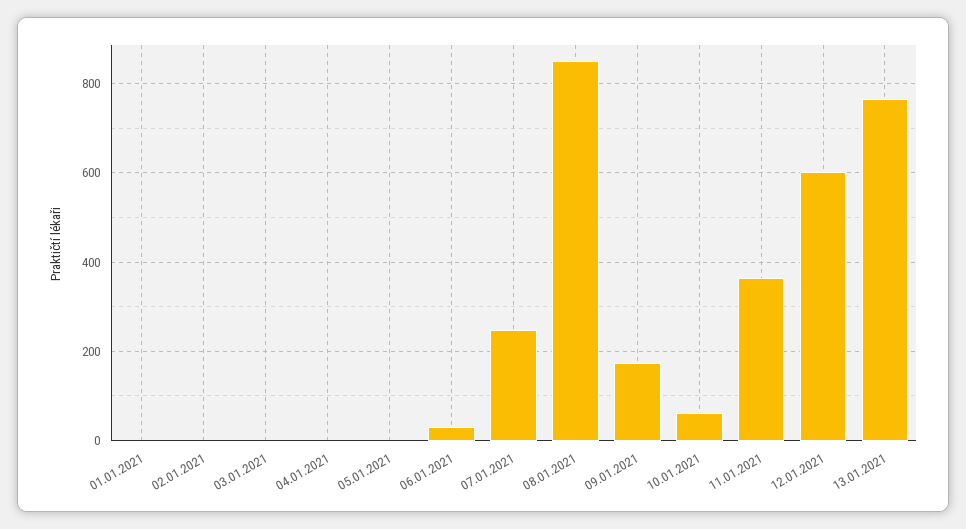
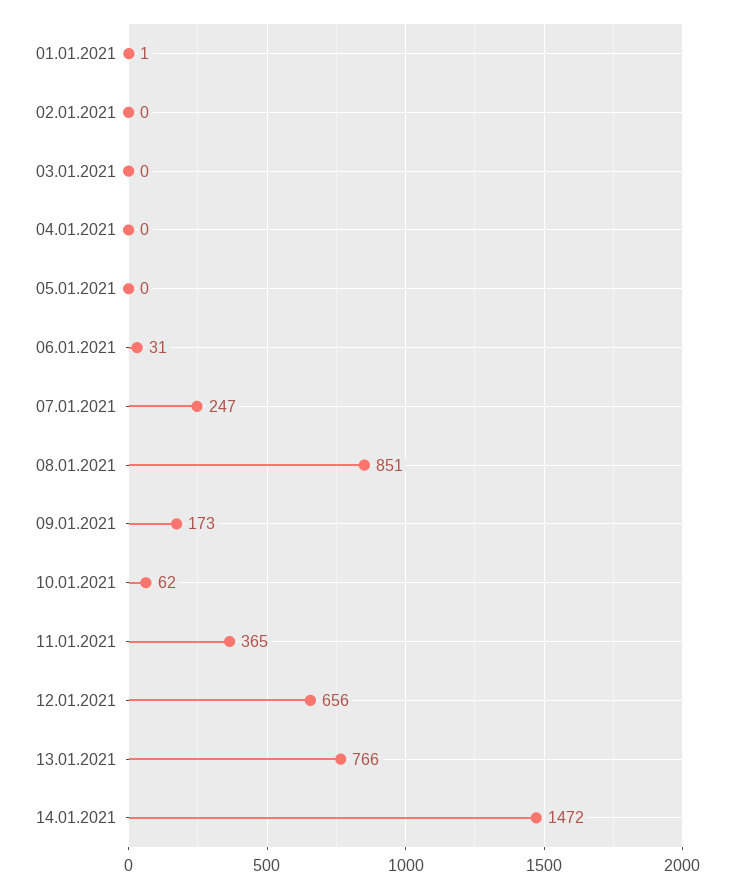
12.01.2021: 600 -> 656
14.01.2021: none -> 1472

